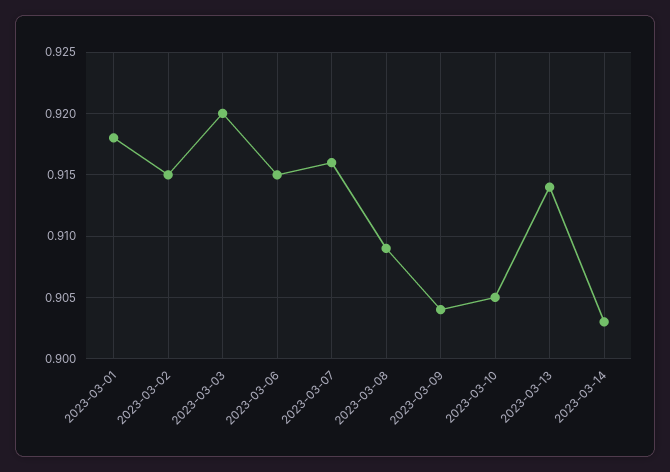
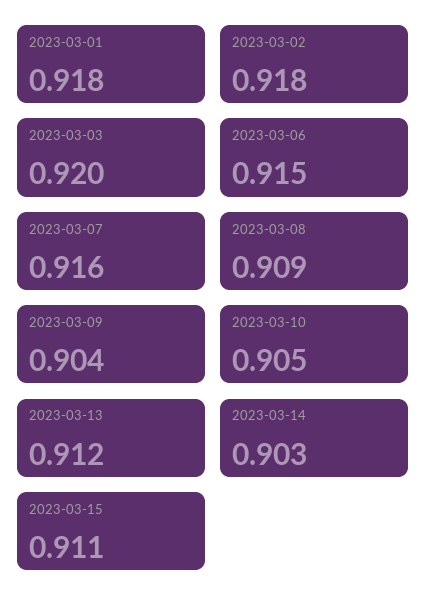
2023-03-02: 0.915 -> 0.918
2023-03-13: 0.914 -> 0.912
2023-03-15: none -> 0.911

